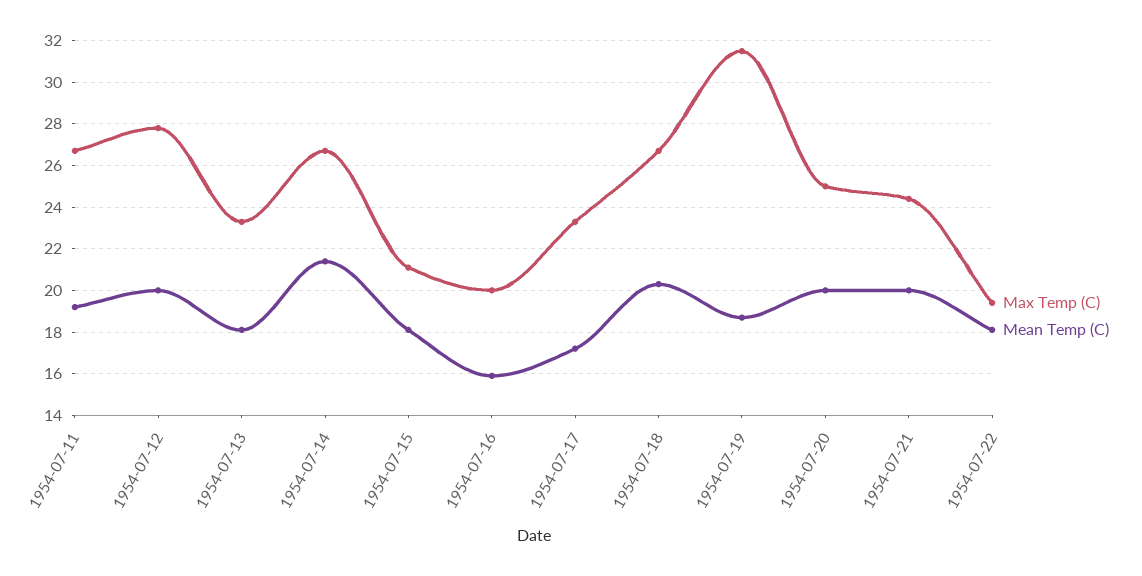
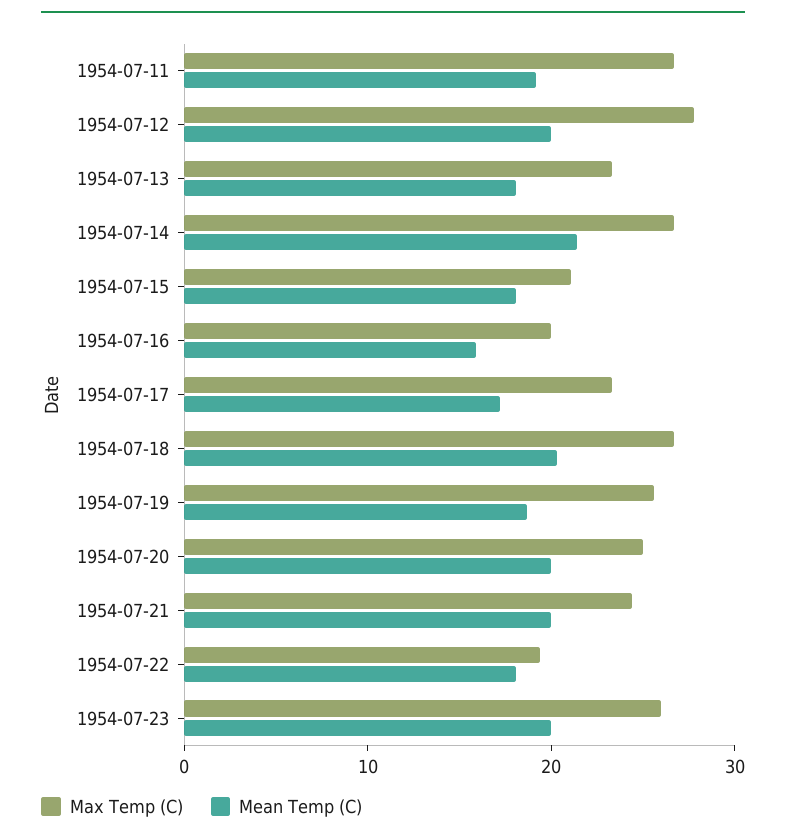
Max Temp (C), 1954-07-19: 31.5 -> 26
Max Temp (C), 1954-07-23: none -> 26
Mean Temp (C), 1954-07-23: none -> 20

